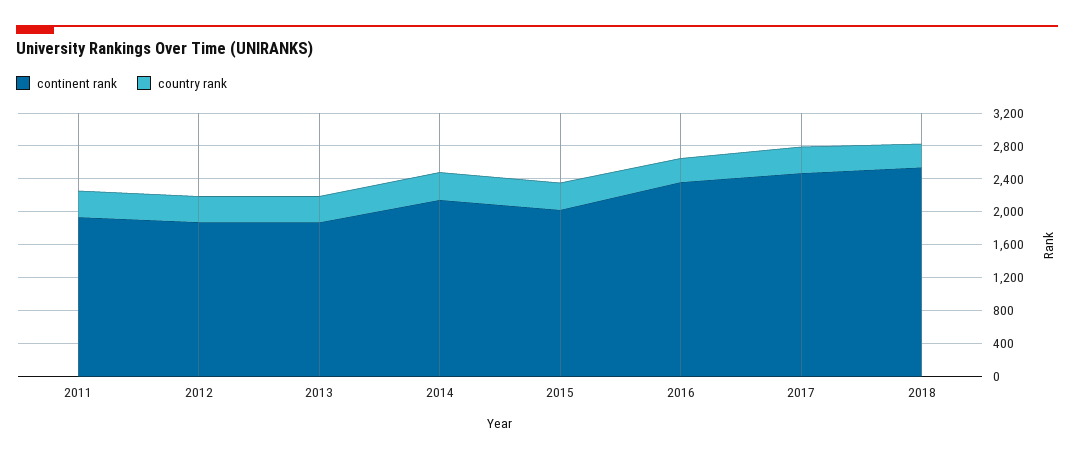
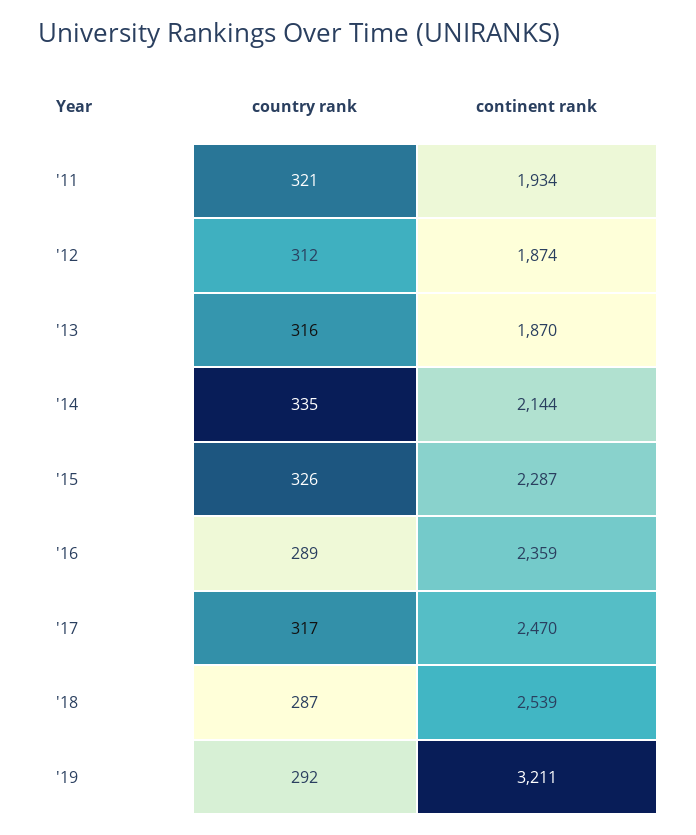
continent rank, 2015: 2000 -> 2287
country rank, '19: none -> 292
continent rank, '19: none -> 3211

